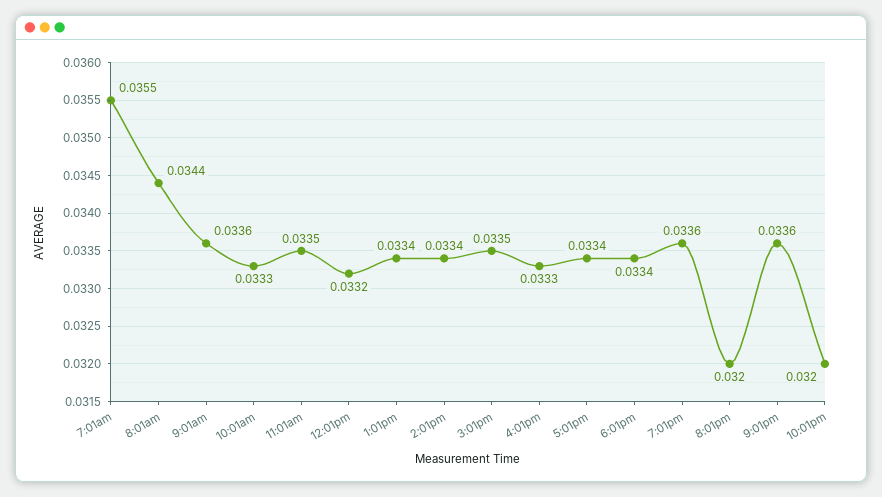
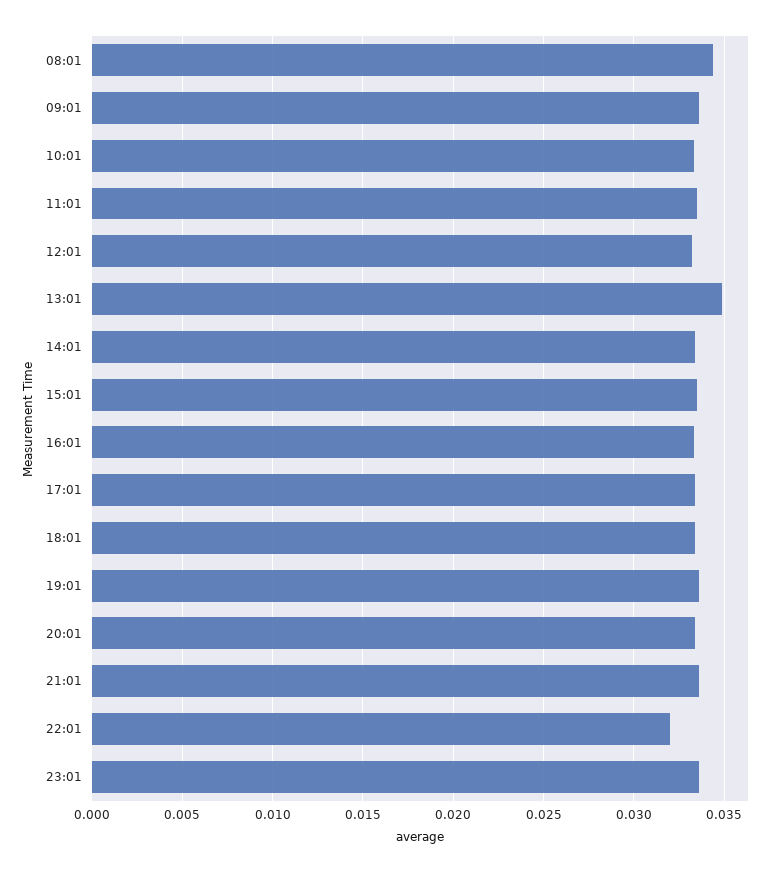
7:01am: 0.0355 -> none
1:01pm: 0.0334 -> 0.035
8:01pm: 0.032 -> 0.0335
23:01: none -> 0.0335

